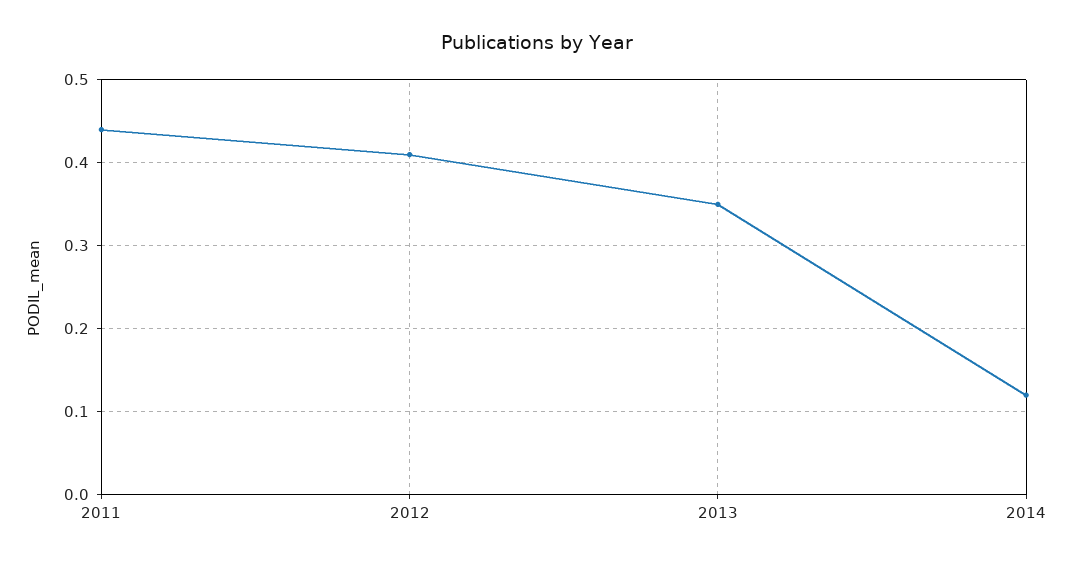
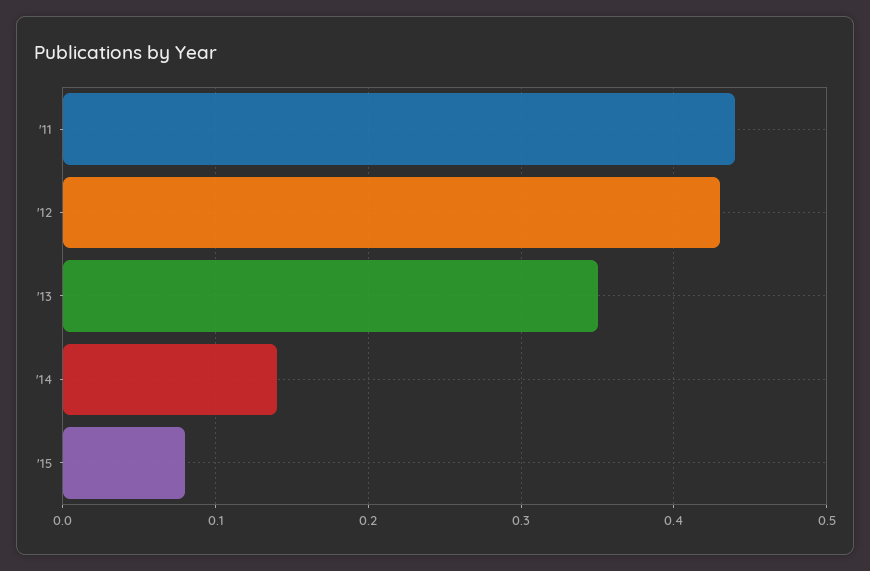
2012: 0.41 -> 0.43
2014: 0.12 -> 0.14
'15: none -> 0.08

